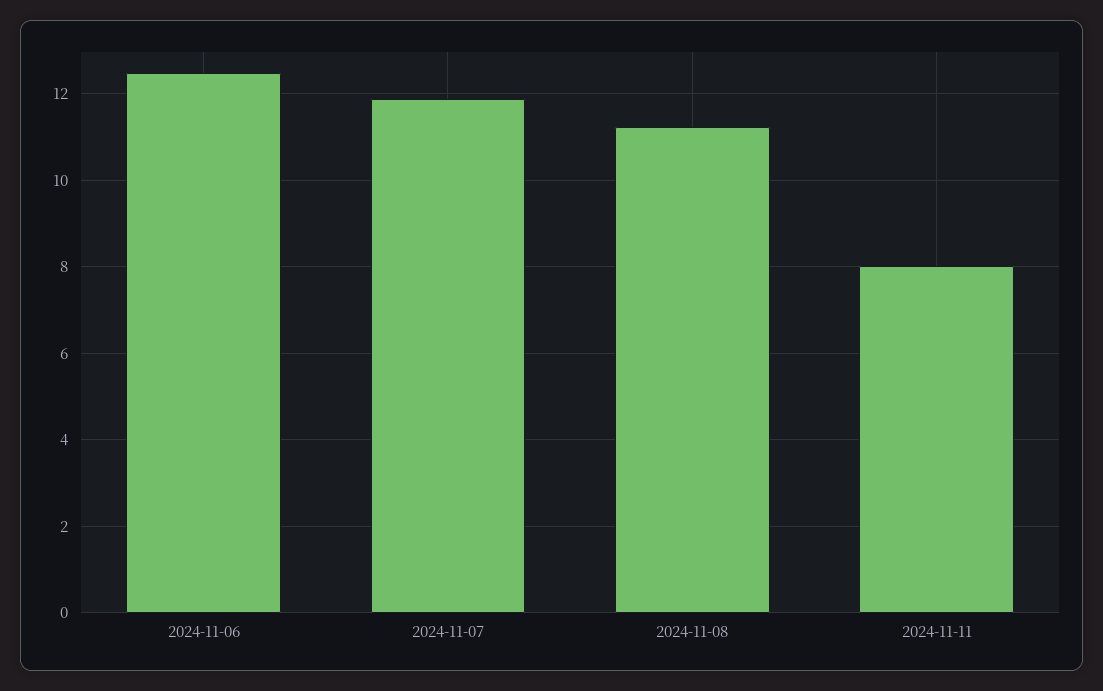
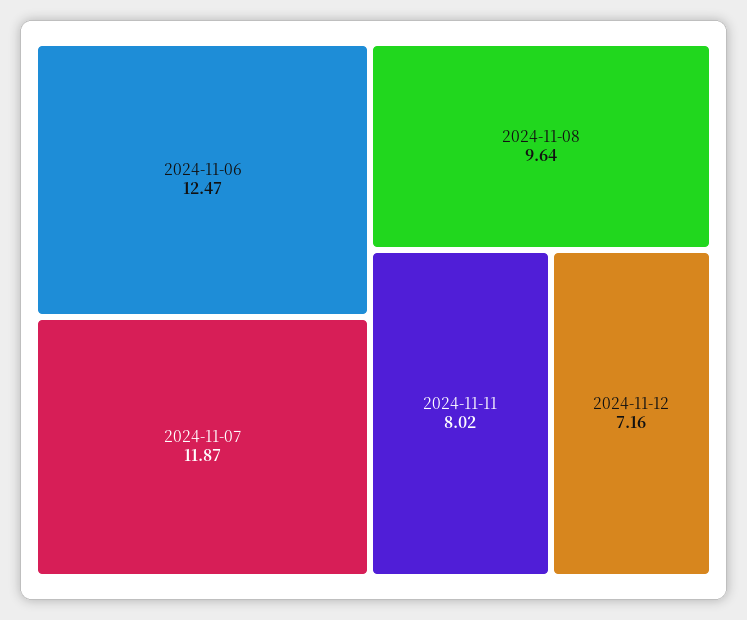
2024-11-08: 11.2 -> 9.64
2024-11-12: none -> 7.16

